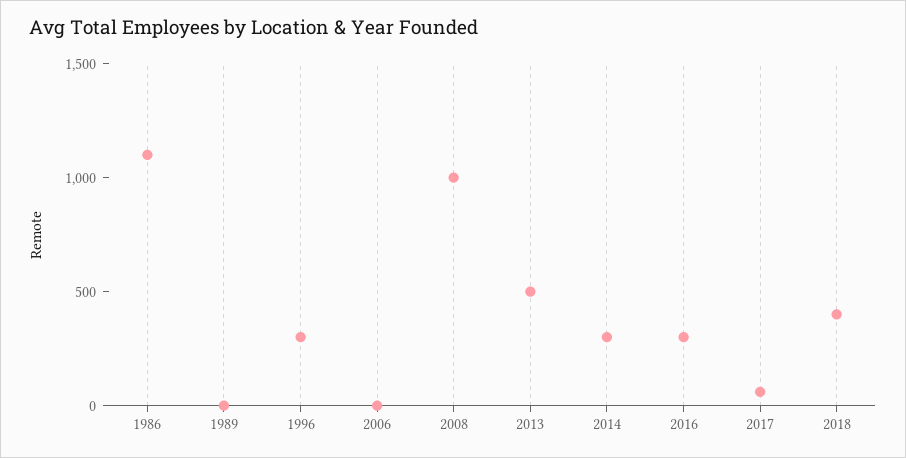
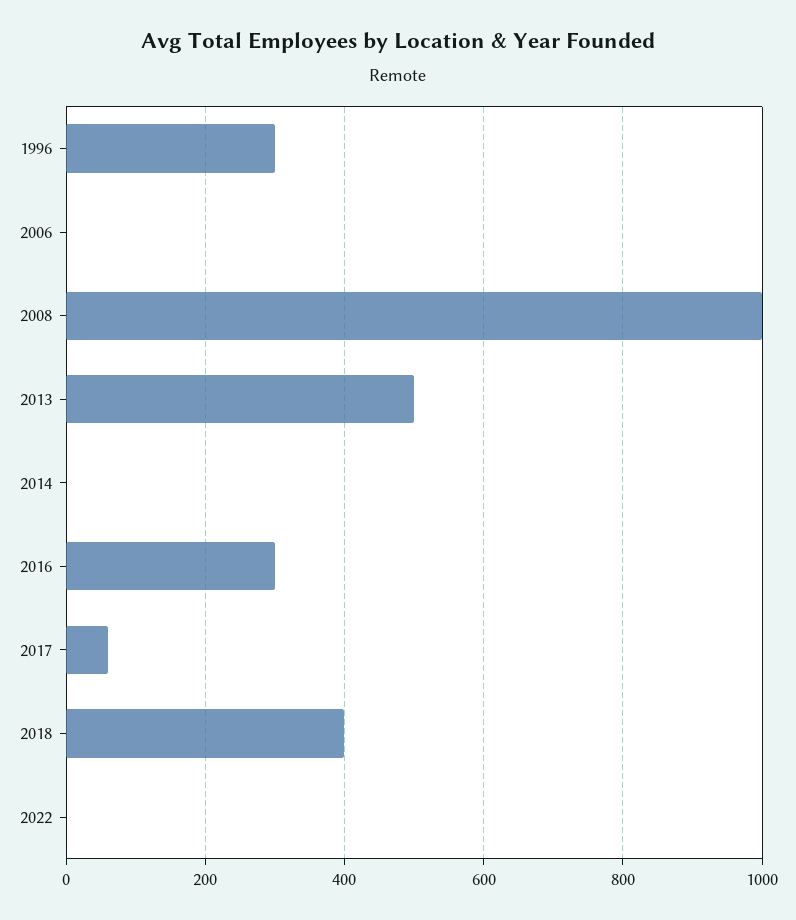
1986: 1100 -> none
1989: 0 -> none
2014: 300 -> 0
2022: none -> 0

